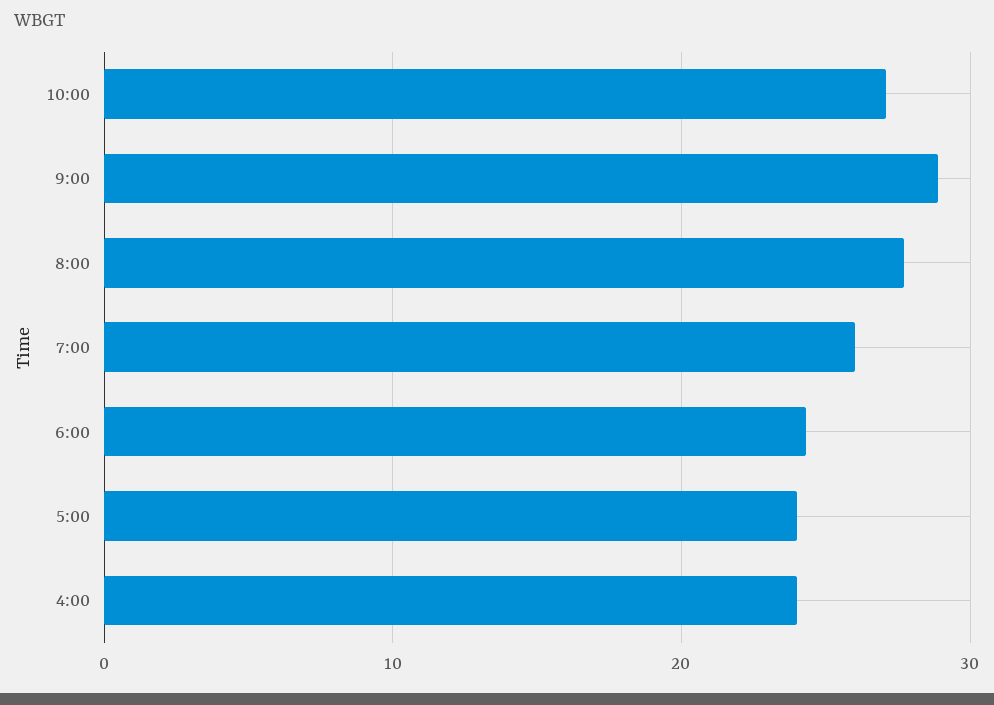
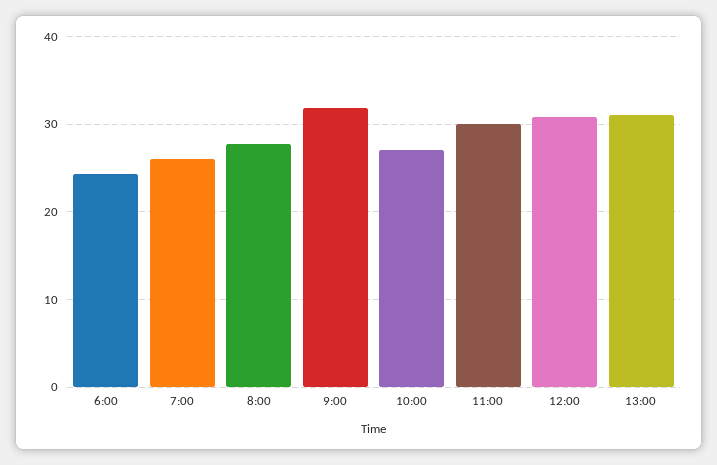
9:00: 29 -> 32
5:00: 24 -> none
4:00: 24 -> none
11:00: none -> 30
12:00: none -> 31
13:00: none -> 31

